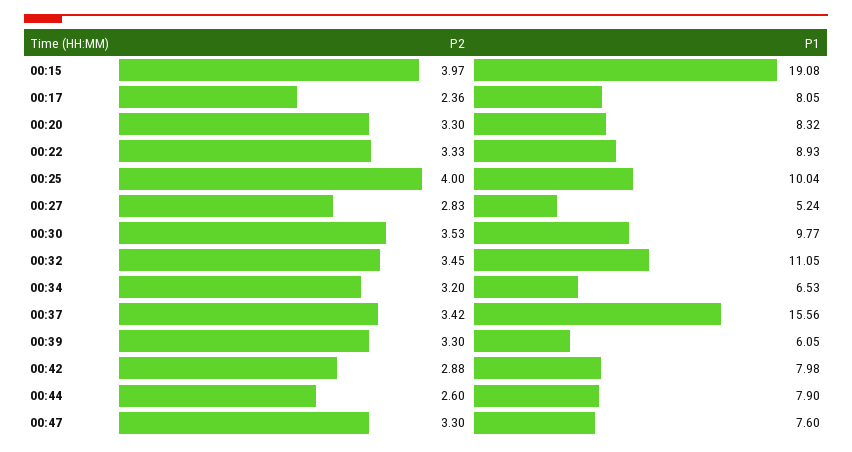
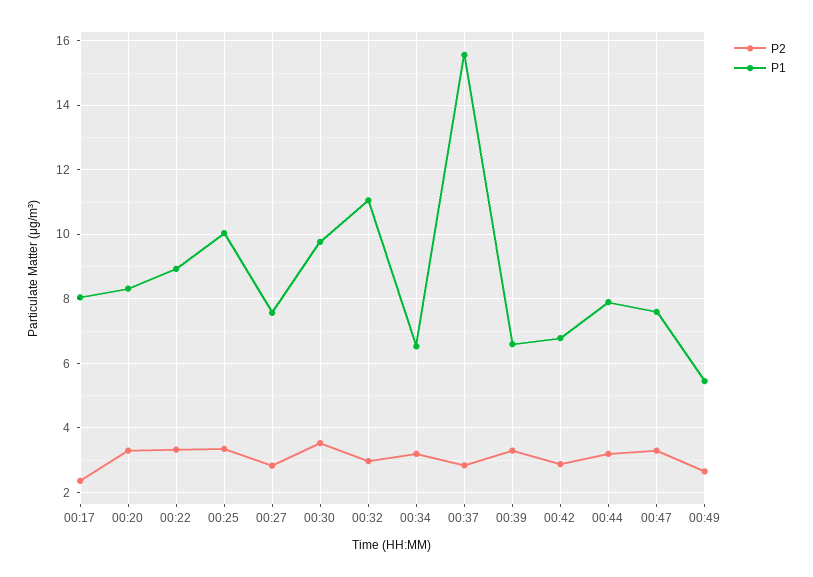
P2, 00:15: 3.97 -> none
P1, 00:15: 19.08 -> none
P2, 00:25: 4 -> 3.4
P1, 00:27: 5.24 -> 7.6
P2, 00:32: 3.45 -> 3
P2, 00:37: 3.42 -> 2.8
P1, 00:39: 6.05 -> 6.6
P1, 00:42: 7.98 -> 6.8
P2, 00:44: 2.6 -> 3.2
P2, 00:49: none -> 2.6
P1, 00:49: none -> 5.4

